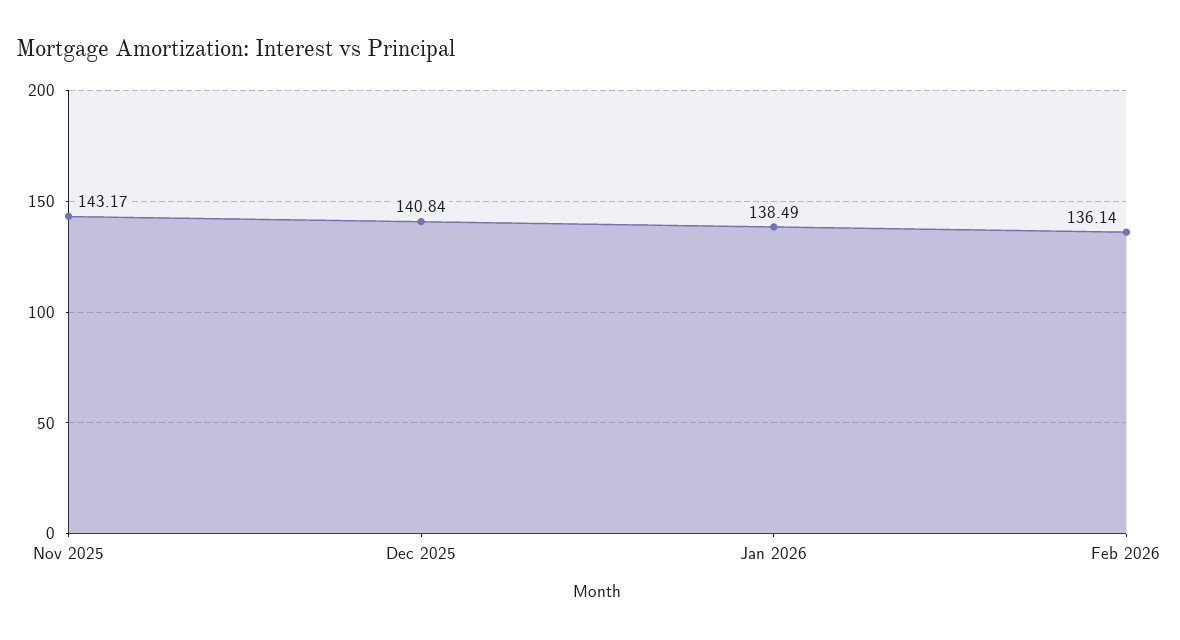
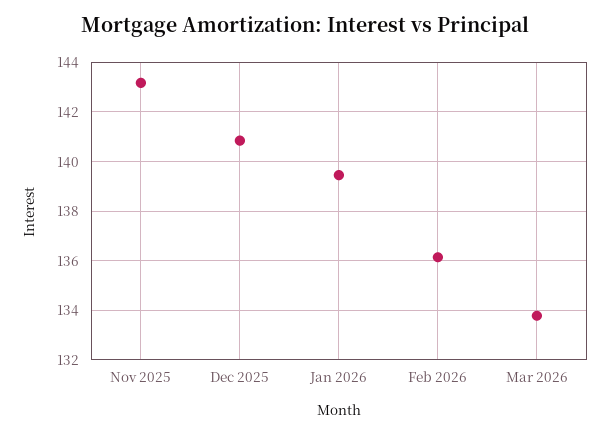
Jan 2026: 138.49 -> 139.5
Mar 2026: none -> 133.75

